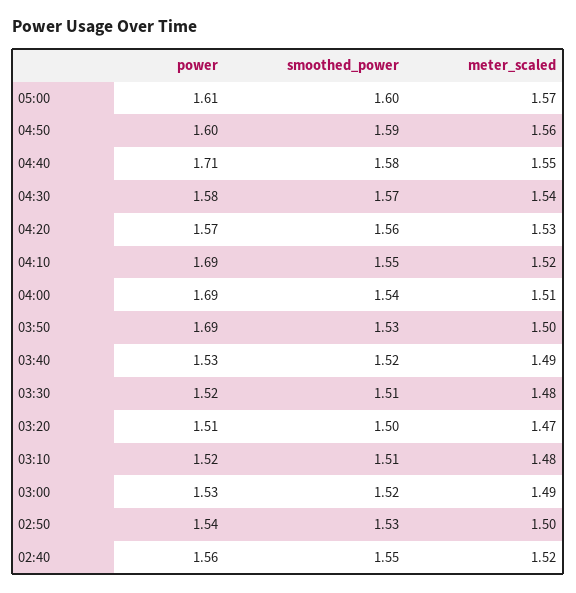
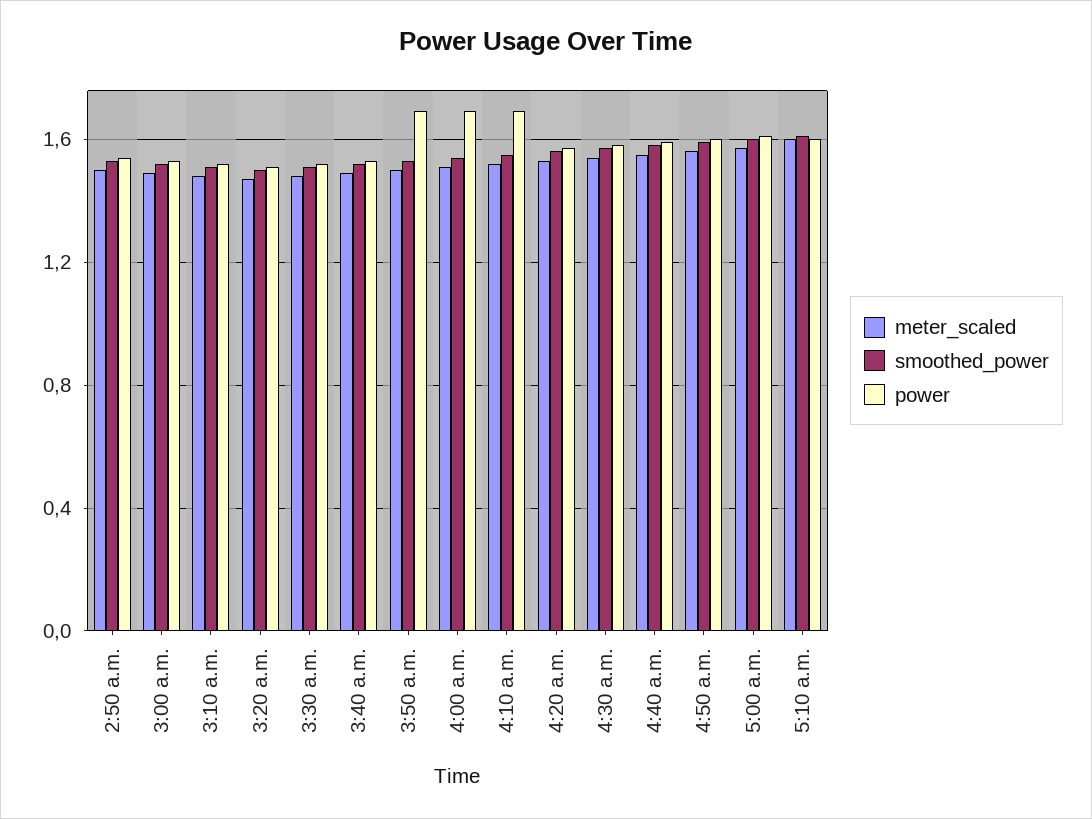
power, 04:40: 1.71 -> 1.6
power, 02:40: 1.56 -> none
smoothed_power, 02:40: 1.55 -> none
meter_scaled, 02:40: 1.52 -> none
meter_scaled, 5:10 a.m.: none -> 1.6
smoothed_power, 5:10 a.m.: none -> 1.6
power, 5:10 a.m.: none -> 1.6

